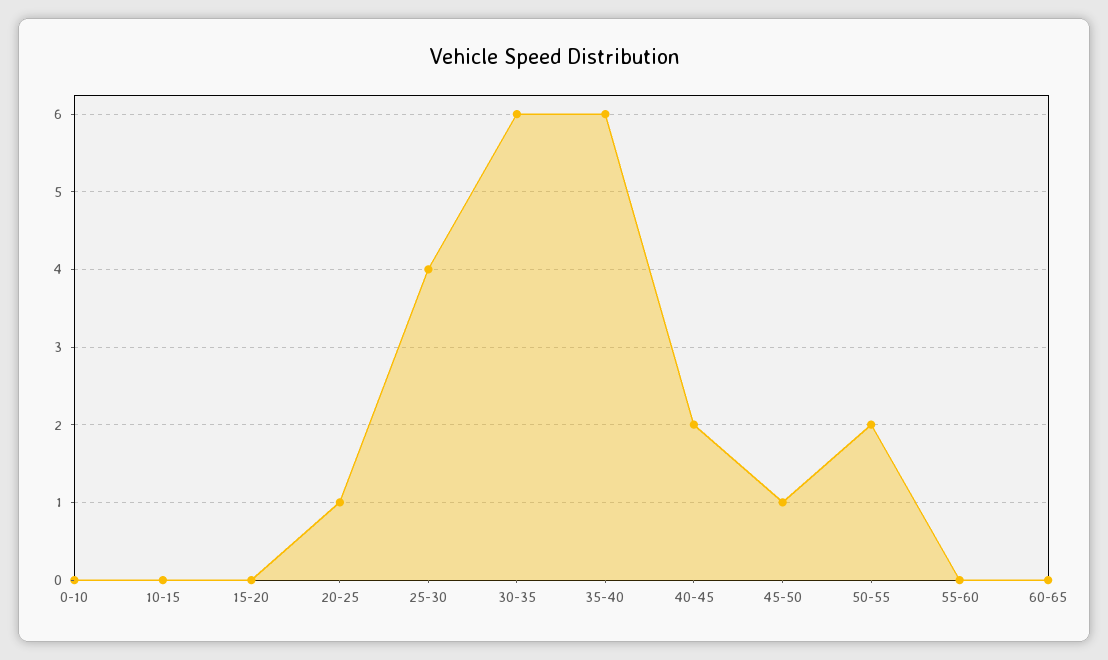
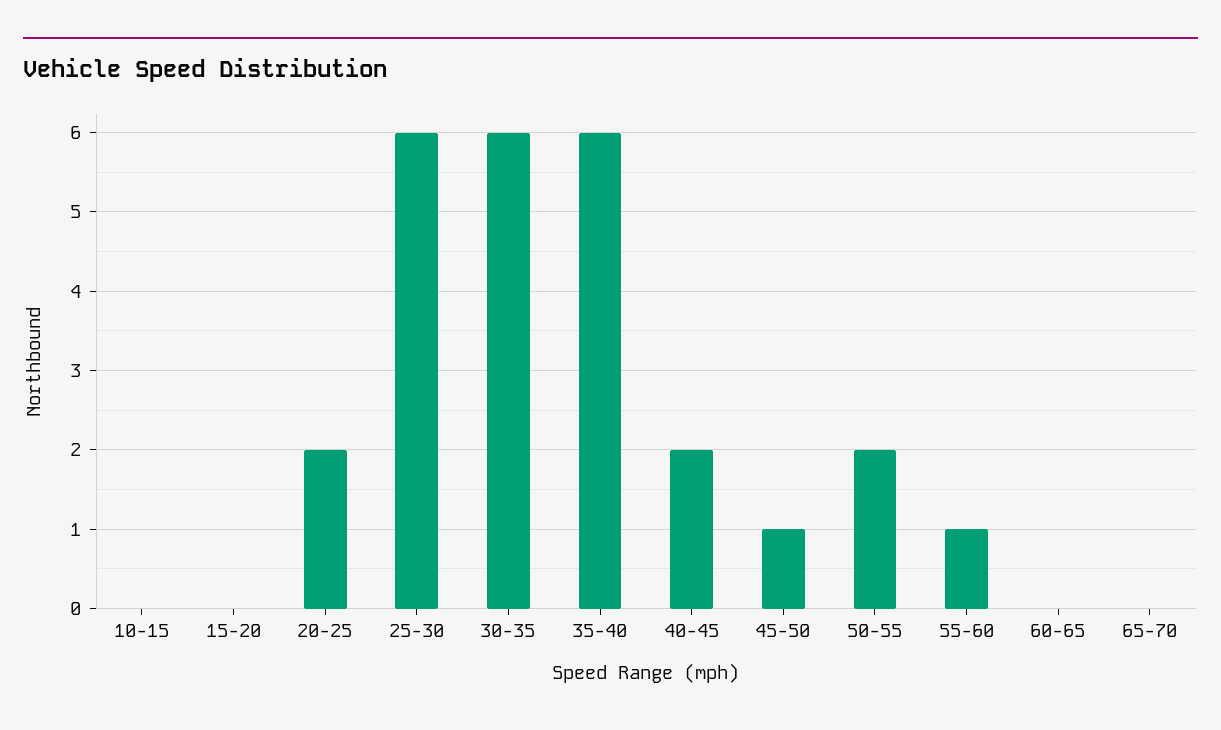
0-10: 0 -> none
20-25: 1 -> 2
25-30: 4 -> 6
55-60: 0 -> 1
65-70: none -> 0

